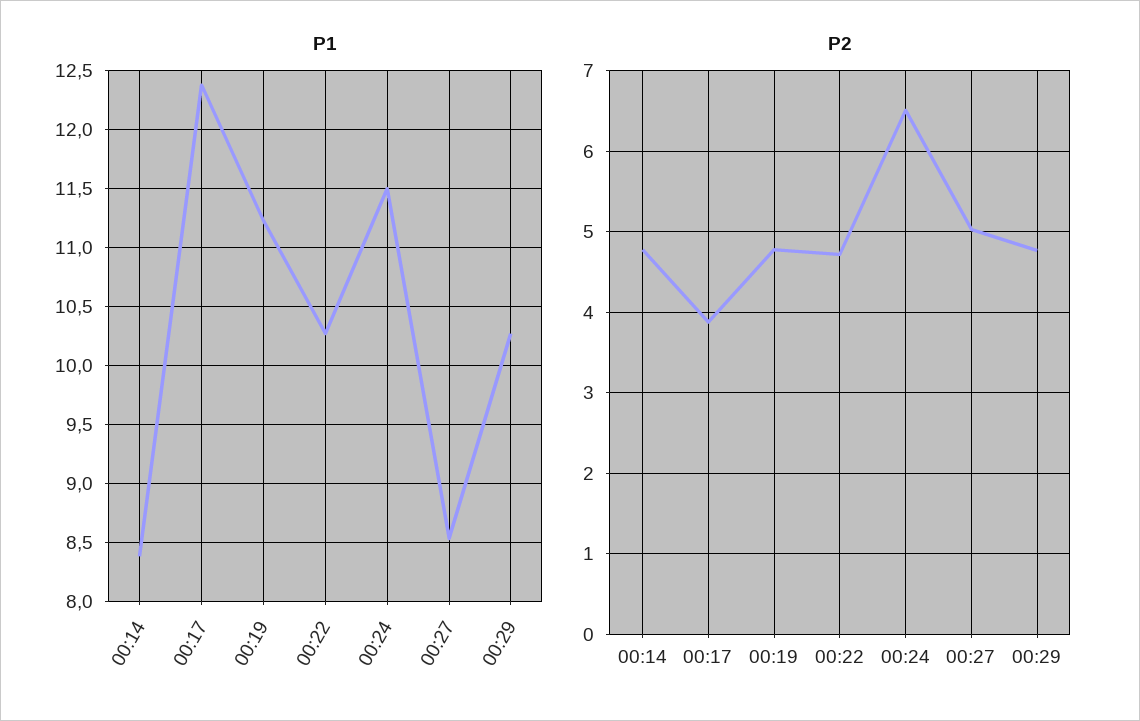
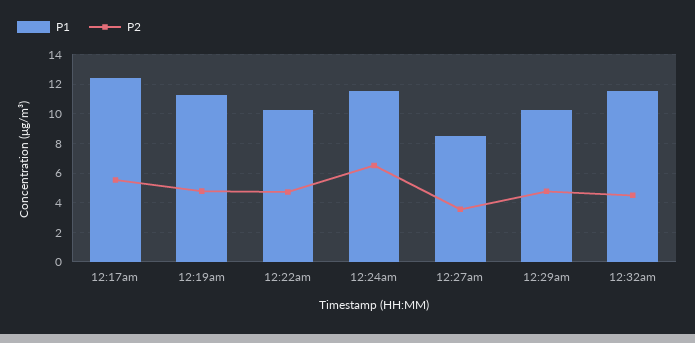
P1, 00:14: 8.4 -> none
P2, 00:14: 4.8 -> none
P2, 00:17: 3.9 -> 5.5
P2, 00:27: 5 -> 3.5
P1, 12:32am: none -> 11.5
P2, 12:32am: none -> 4.5

